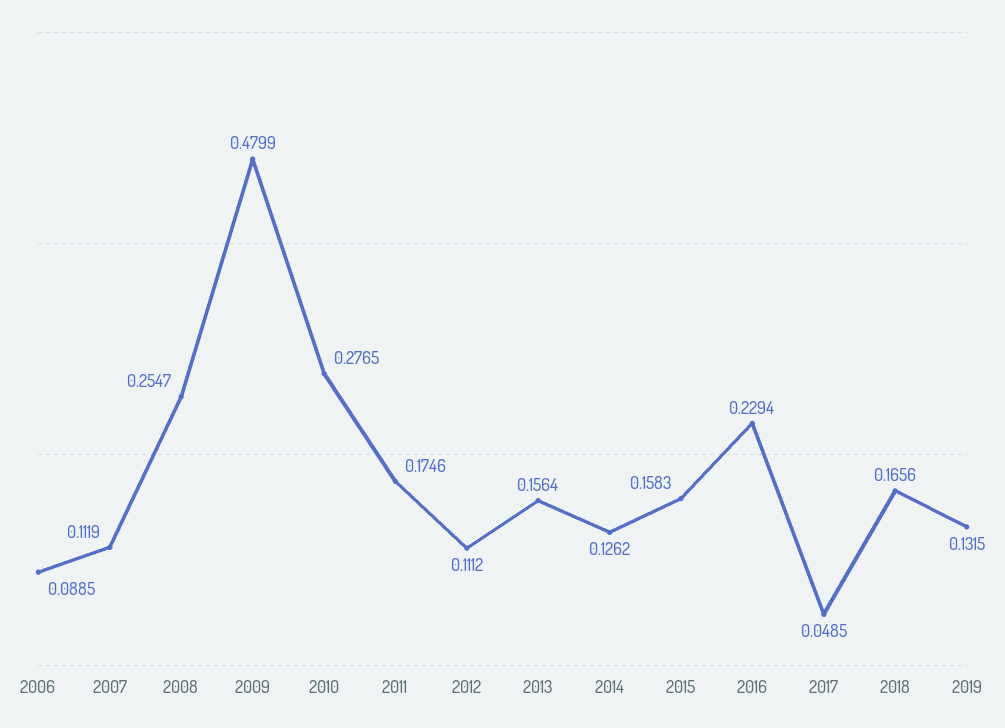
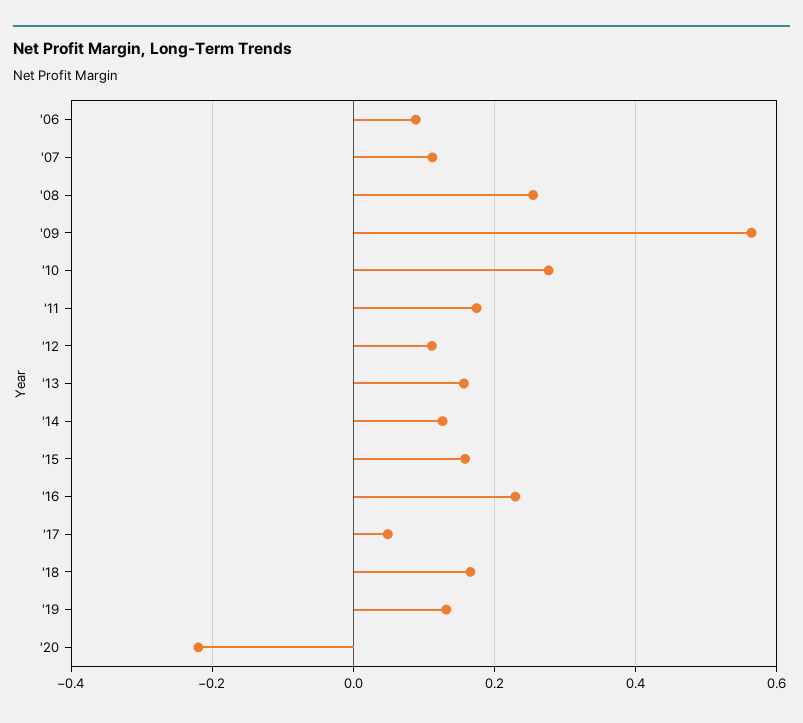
2009: 0.4799 -> 0.56
'20: none -> -0.22

